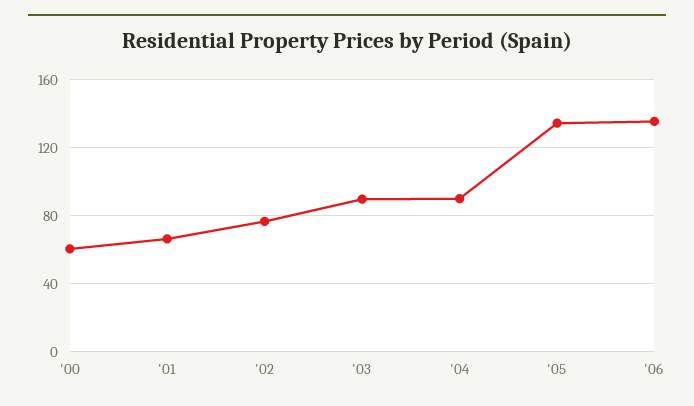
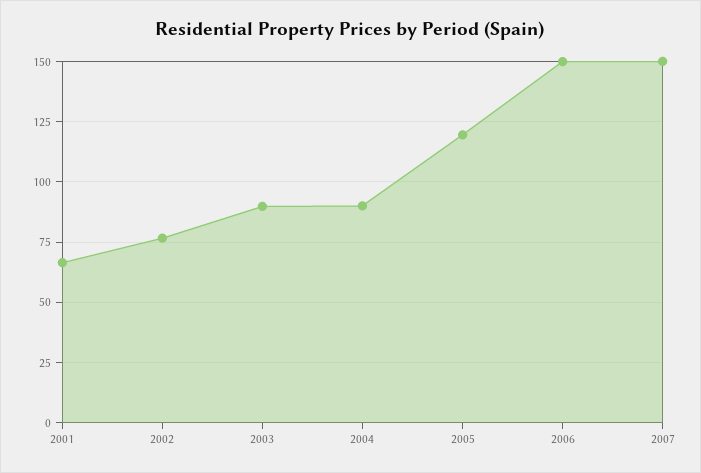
'00: 60 -> none
'05: 135 -> 120
'06: 135 -> 150
2007: none -> 150

